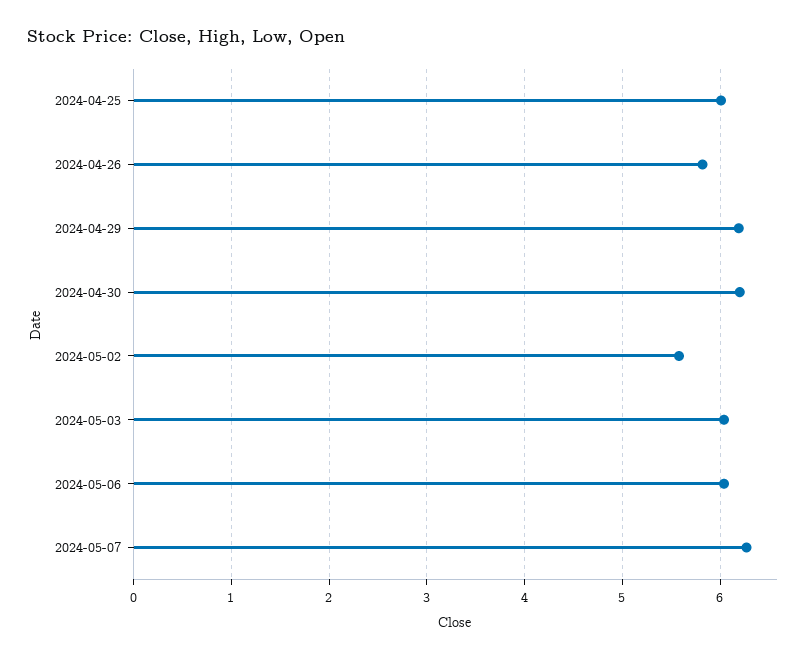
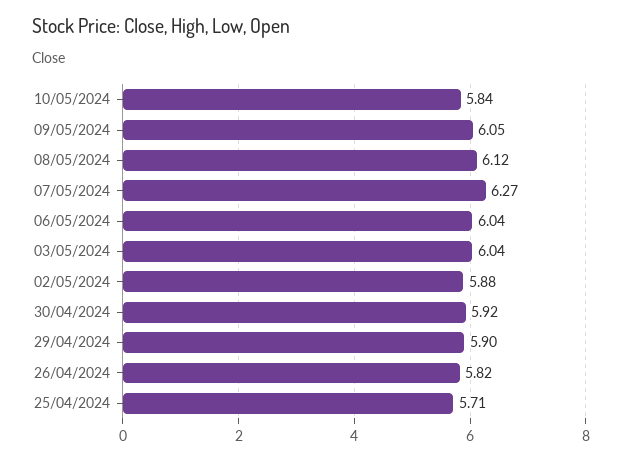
2024-04-25: 6 -> 5.71
2024-04-29: 6.2 -> 5.9
2024-04-30: 6.2 -> 5.92
2024-05-02: 5.6 -> 5.88
10/05/2024: none -> 5.84
09/05/2024: none -> 6.05
08/05/2024: none -> 6.12

